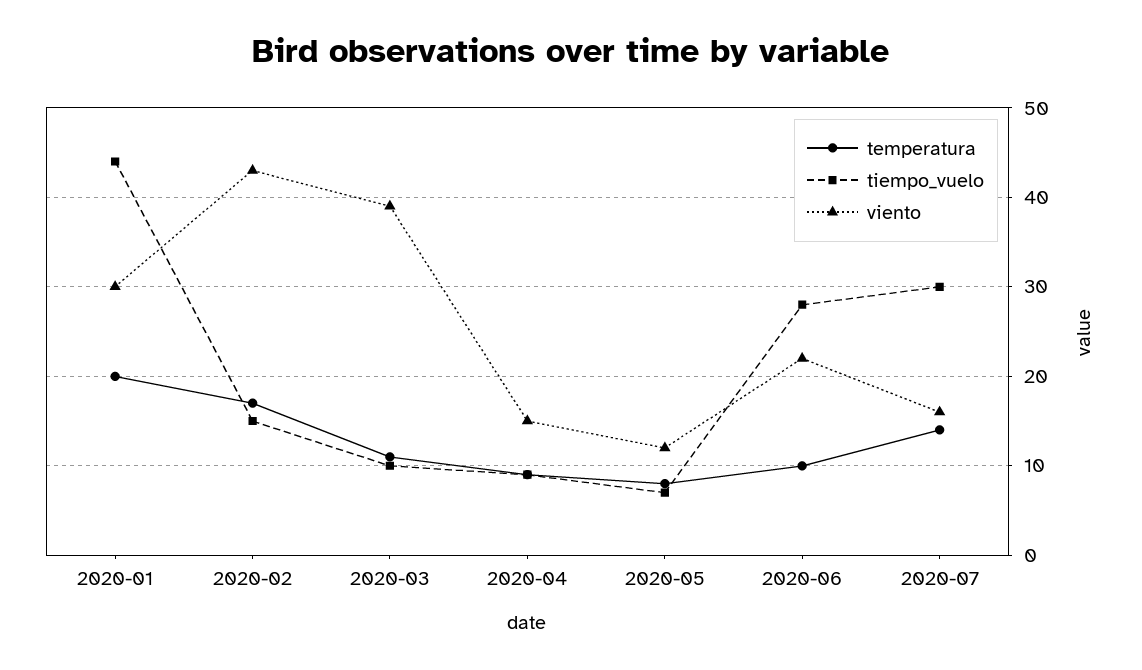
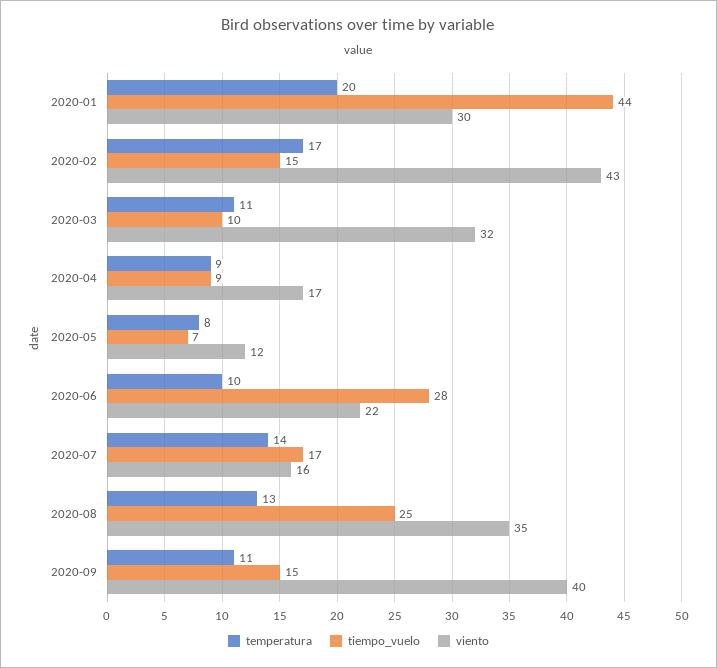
viento, 2020-03: 39 -> 32
viento, 2020-04: 15 -> 17
tiempo_vuelo, 2020-07: 30 -> 17
temperatura, 2020-08: none -> 13
tiempo_vuelo, 2020-08: none -> 25
viento, 2020-08: none -> 35
temperatura, 2020-09: none -> 11
tiempo_vuelo, 2020-09: none -> 15
viento, 2020-09: none -> 40

